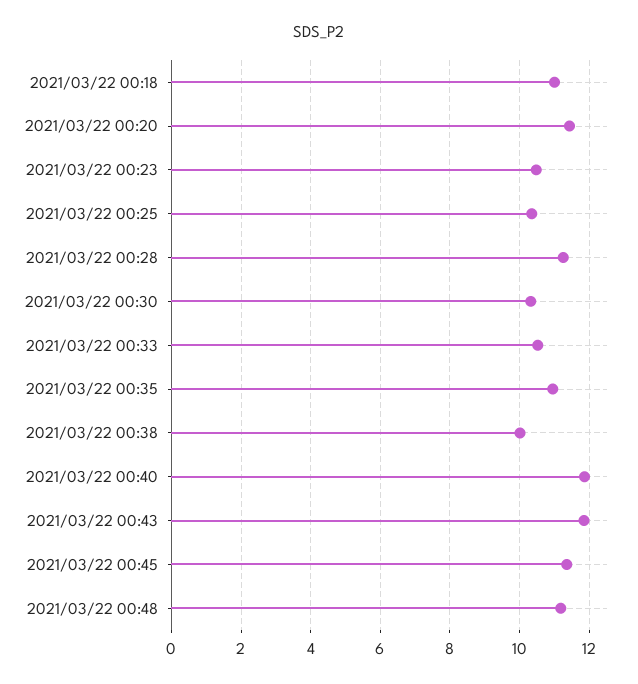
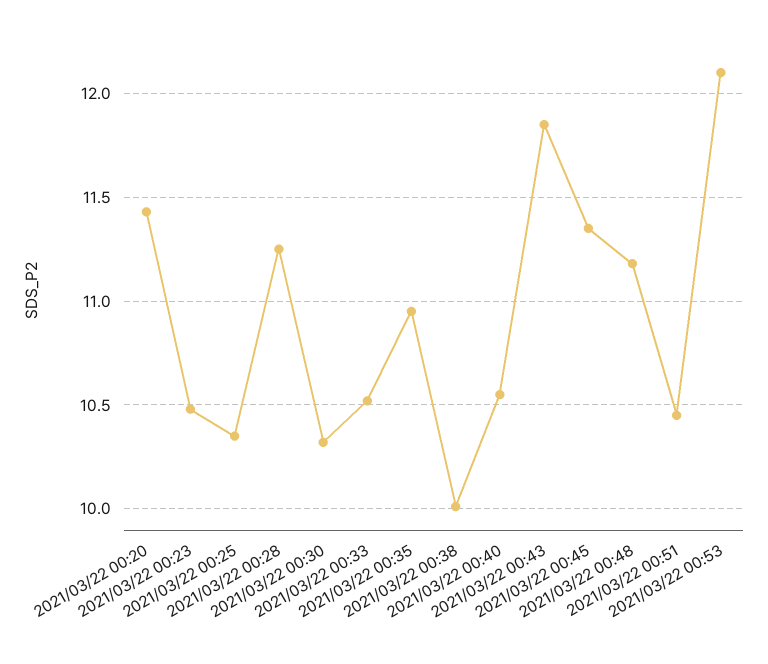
2021/03/22 00:18: 11 -> none
2021/03/22 00:40: 11.8 -> 10.55
2021/03/22 00:51: none -> 10.45
2021/03/22 00:53: none -> 12.1

